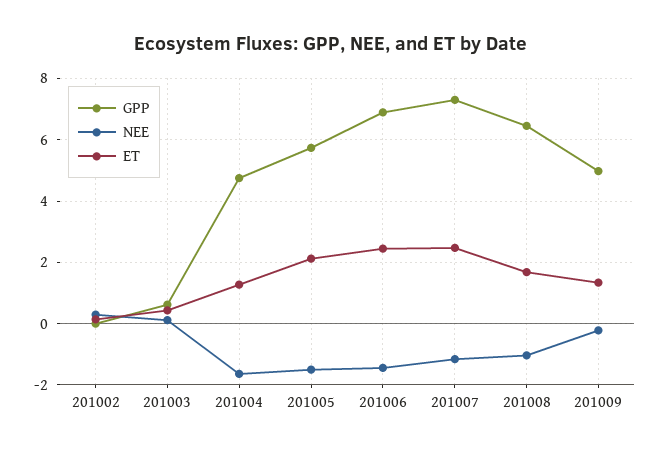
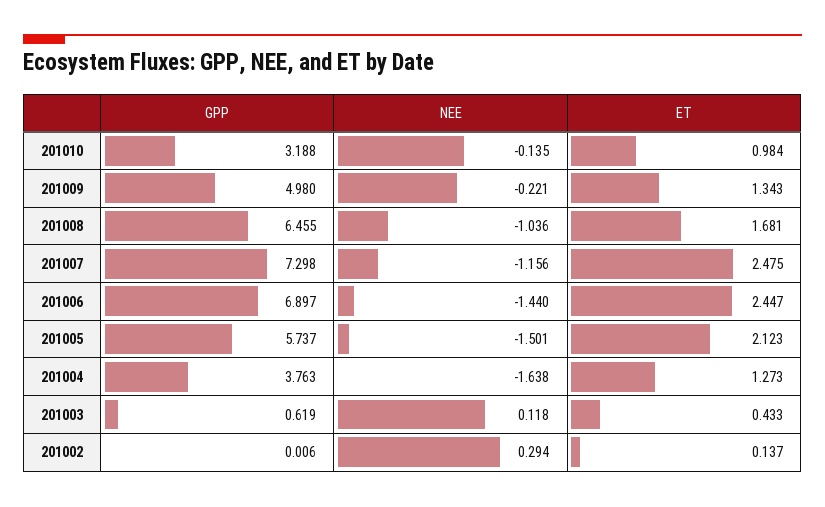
GPP, 201004: 4.8 -> 3.763
GPP, 201010: none -> 3.188
NEE, 201010: none -> -0.135
ET, 201010: none -> 0.984

